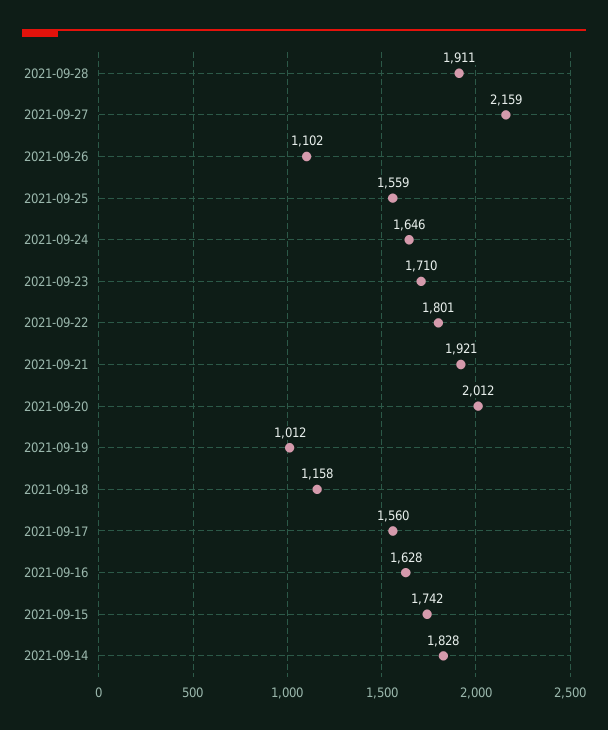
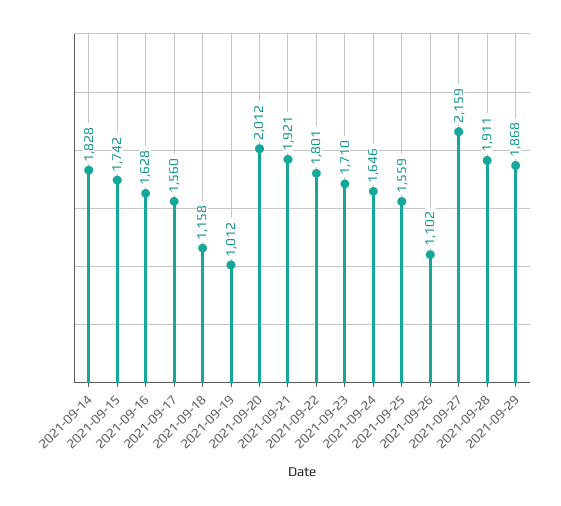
2021-09-29: none -> 1868

